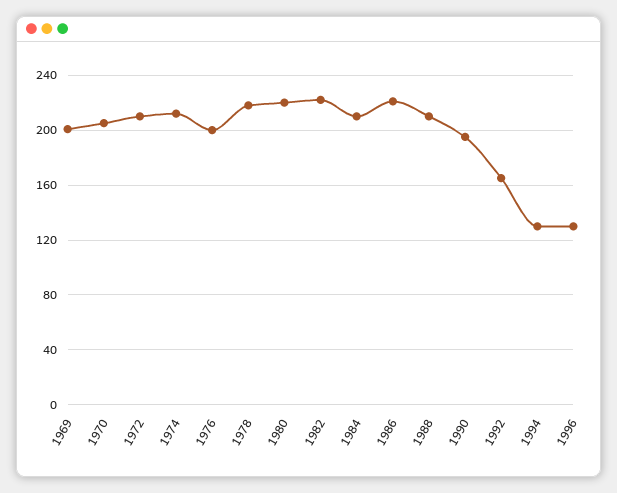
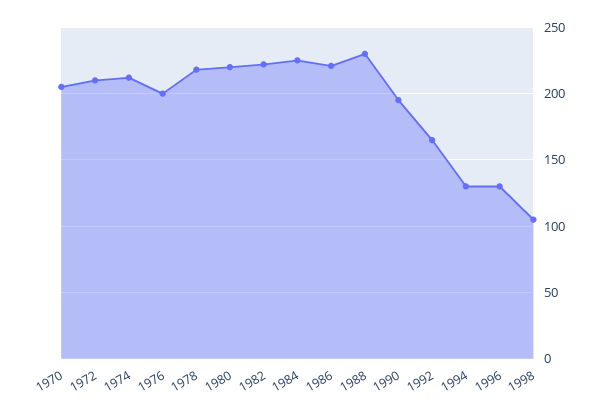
1969: 200 -> none
1984: 210 -> 225
1988: 210 -> 230
1998: none -> 105

